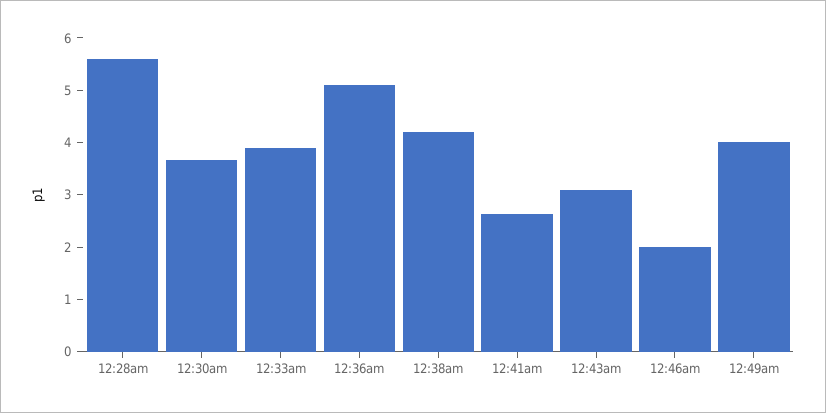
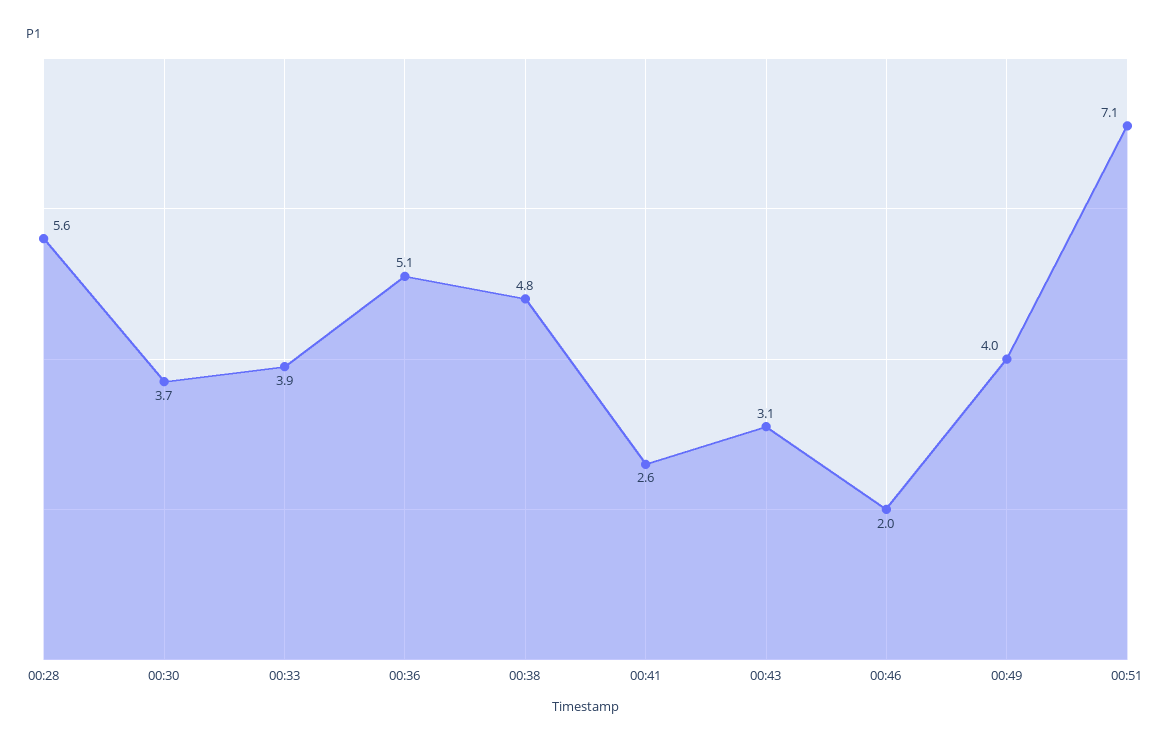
12:38am: 4.2 -> 4.8
00:51: none -> 7.1

